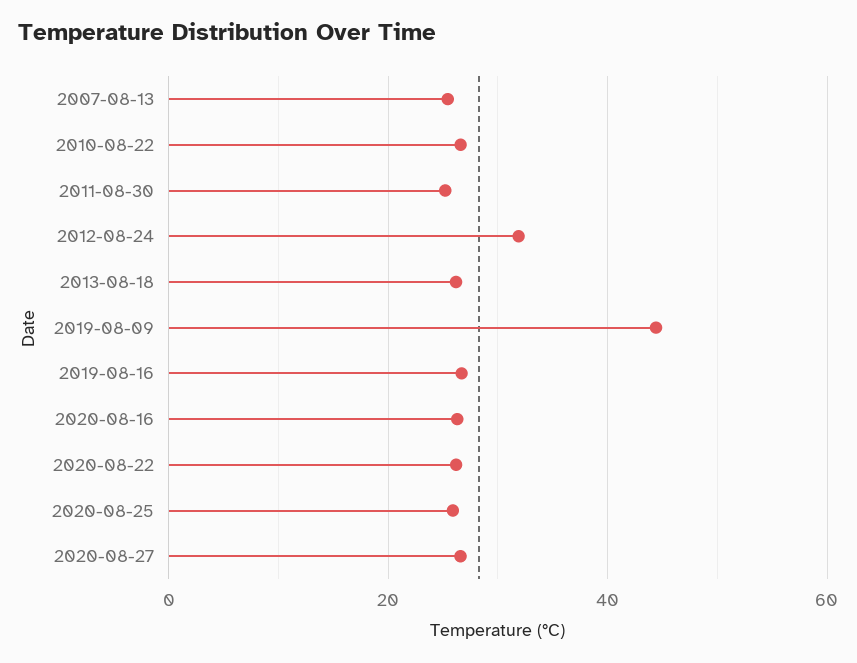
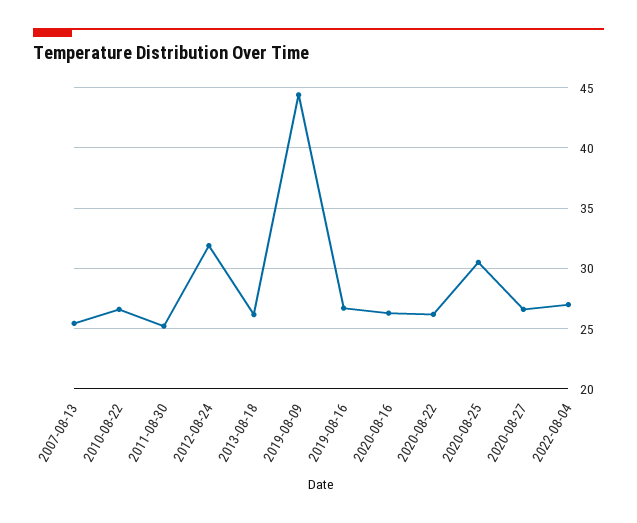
2020-08-25: 26 -> 30.5
2022-08-04: none -> 27

